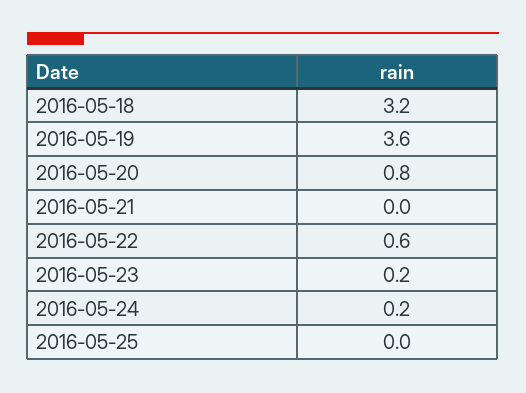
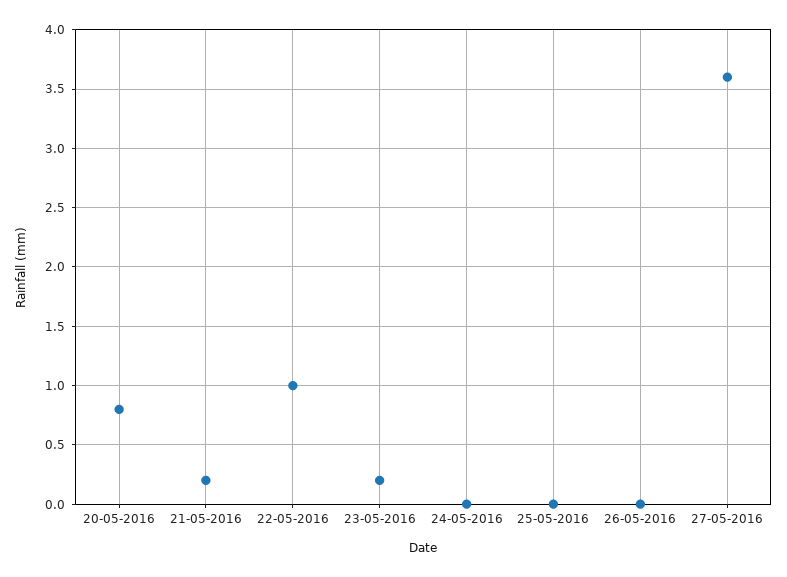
2016-05-18: 3.2 -> none
2016-05-19: 3.6 -> none
2016-05-21: 0 -> 0.2
2016-05-22: 0.6 -> 1
2016-05-24: 0.2 -> 0
26-05-2016: none -> 0
27-05-2016: none -> 3.6

